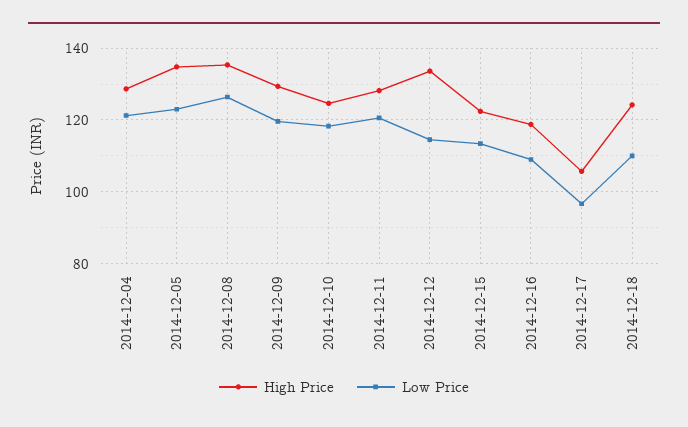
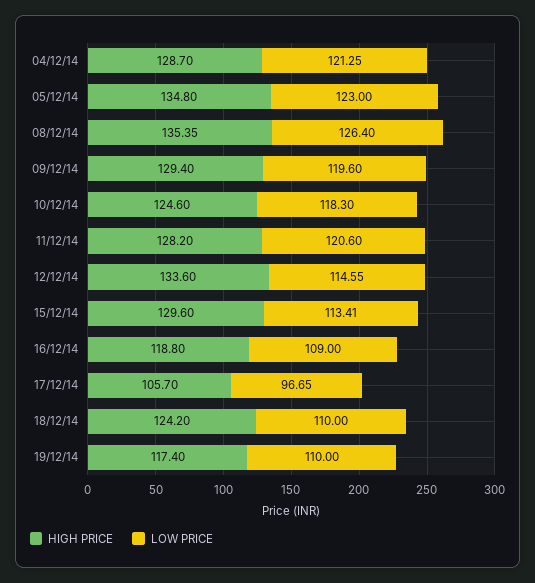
High Price, 2014-12-15: 122 -> 129.6
High Price, 19/12/14: none -> 117.4
Low Price, 19/12/14: none -> 110

